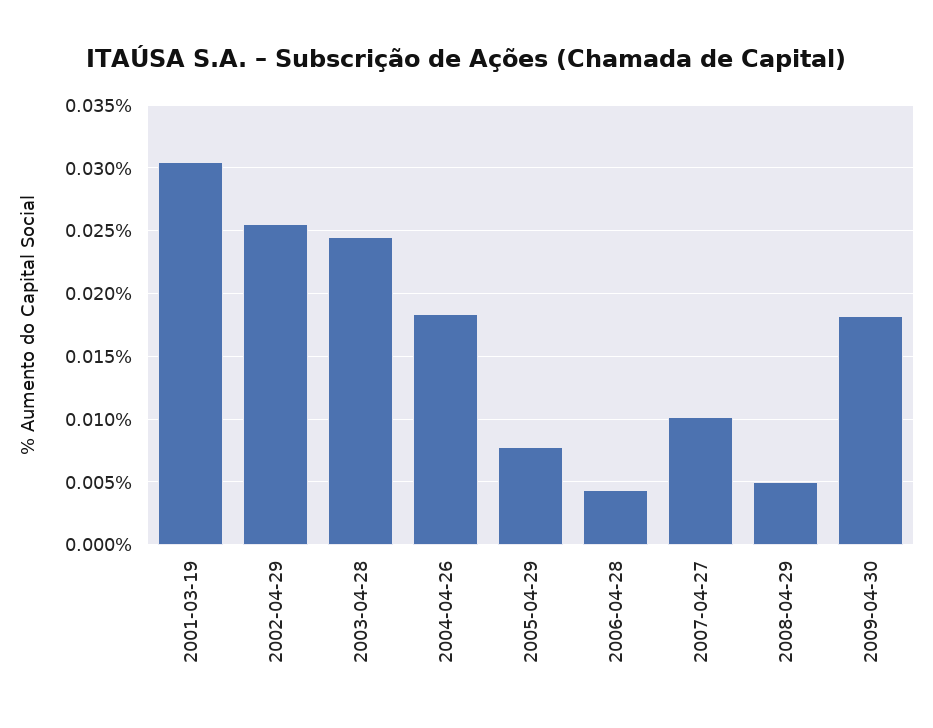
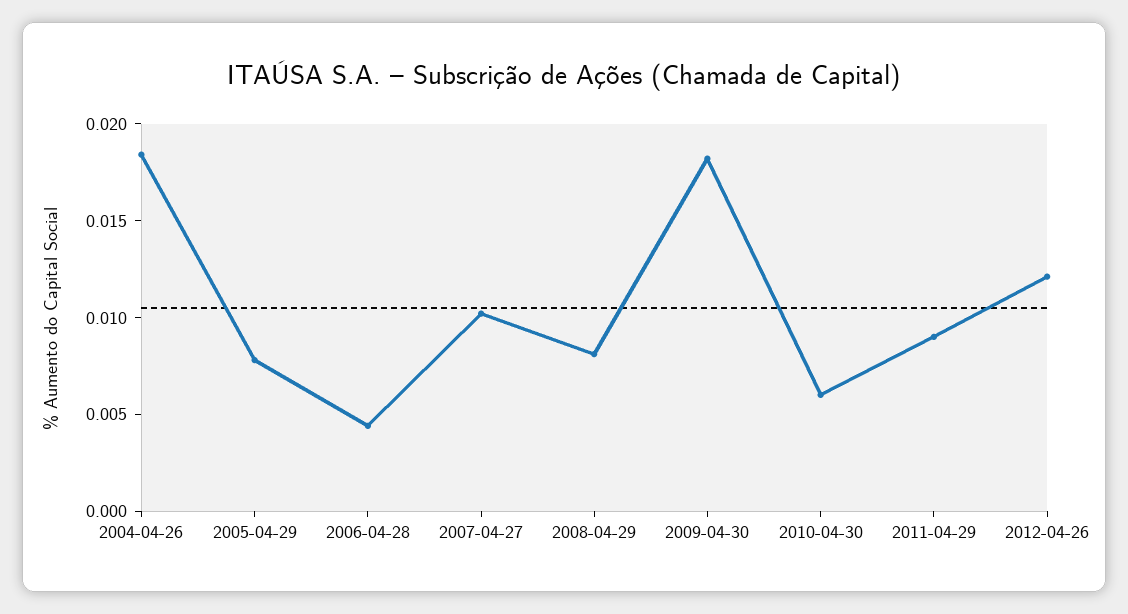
2001-03-19: 0.0305 -> none
2002-04-29: 0.0255 -> none
2003-04-28: 0.0245 -> none
2008-04-29: 0.005 -> 0.008
2010-04-30: none -> 0.006
2011-04-29: none -> 0.009
2012-04-26: none -> 0.012

